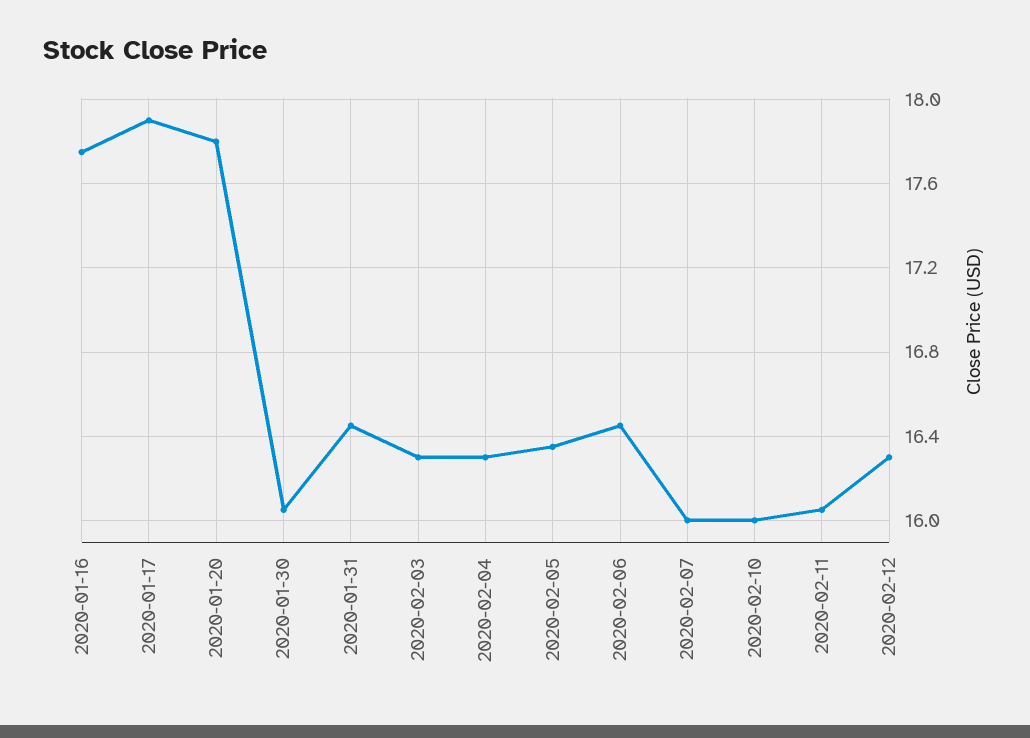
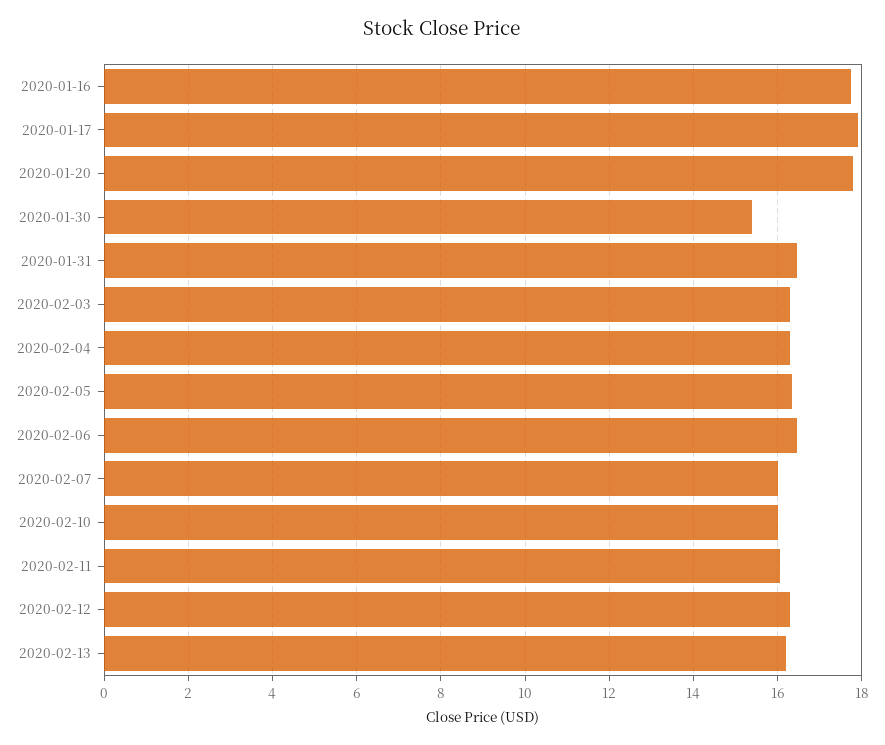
2020-01-30: 16.05 -> 15.4
2020-02-13: none -> 16.2

